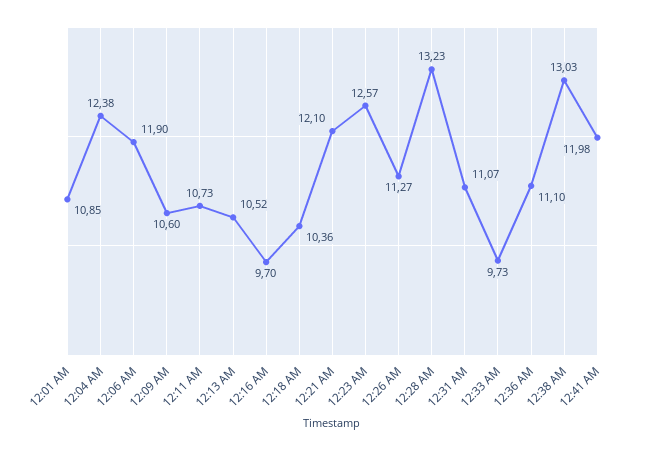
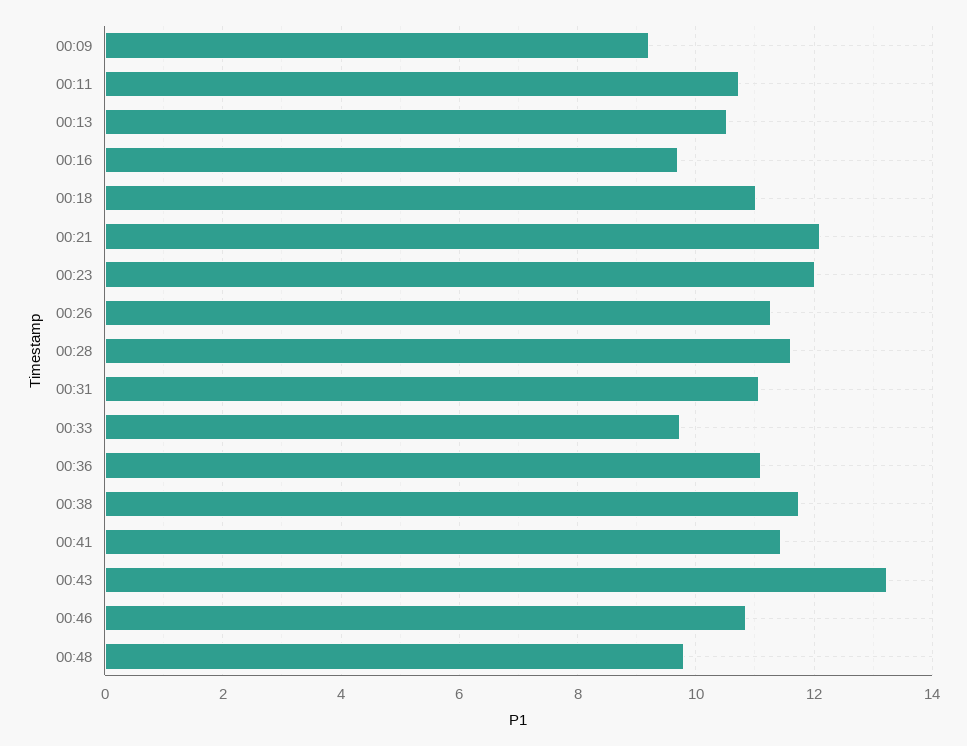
12:01 AM: 10.85 -> none
12:04 AM: 12.38 -> none
12:06 AM: 11.9 -> none
12:09 AM: 10.6 -> 9.2
12:18 AM: 10.36 -> 11
12:23 AM: 12.57 -> 12
12:28 AM: 13.23 -> 11.6
12:38 AM: 13.03 -> 11.8
12:41 AM: 11.98 -> 11.4
00:43: none -> 13.2
00:46: none -> 10.8
00:48: none -> 9.8

